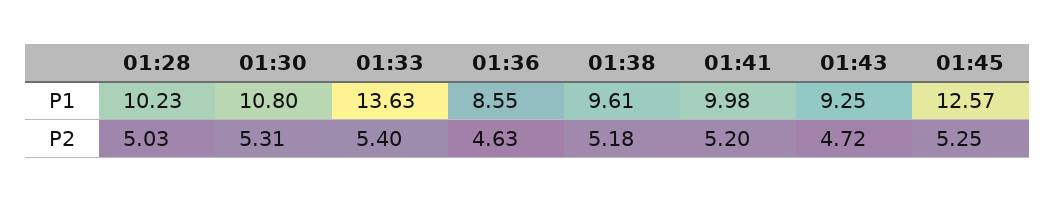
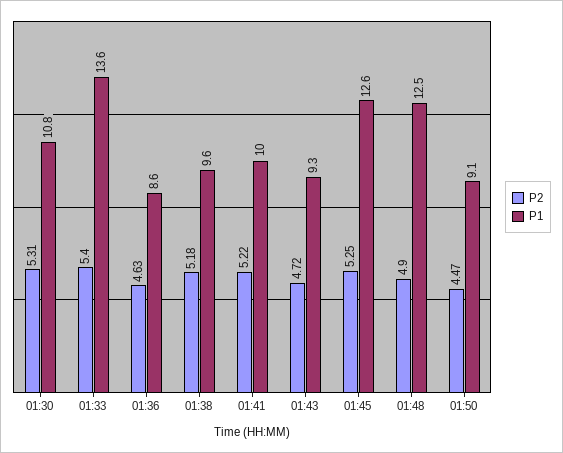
P1, 01:28: 10.23 -> none
P2, 01:28: 5.03 -> none
P2, 01:41: 5.2 -> 5.22
P2, 01:48: none -> 4.9
P1, 01:48: none -> 12.5
P2, 01:50: none -> 4.47
P1, 01:50: none -> 9.1

